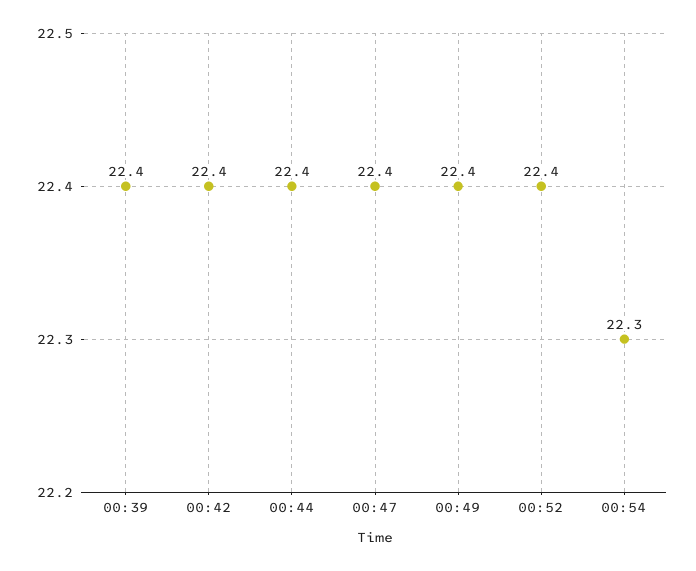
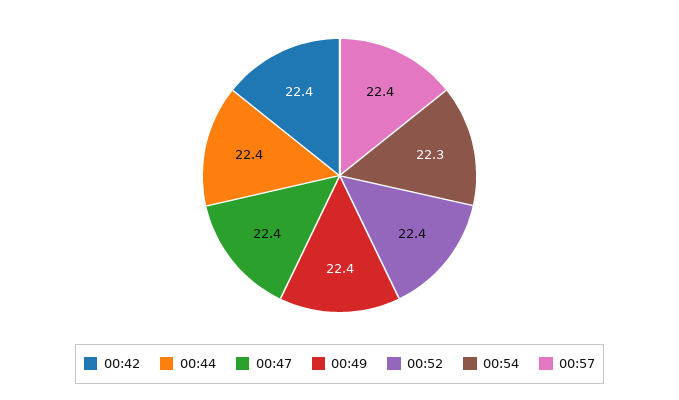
00:39: 22.4 -> none
00:57: none -> 22.4

